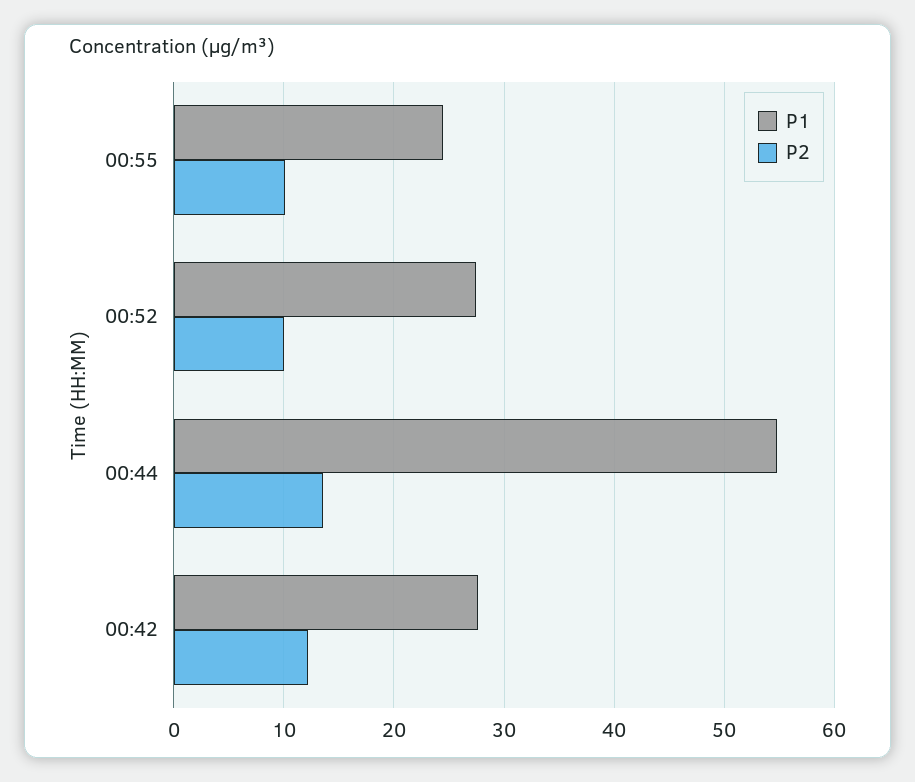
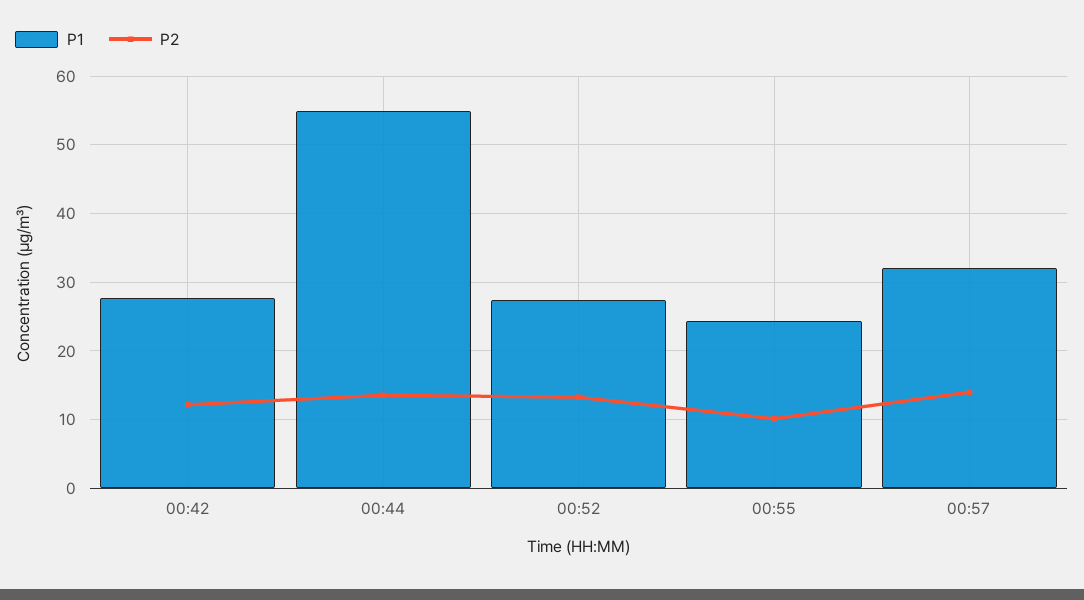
P2, 00:52: 10 -> 13
P1, 00:57: none -> 32
P2, 00:57: none -> 14

